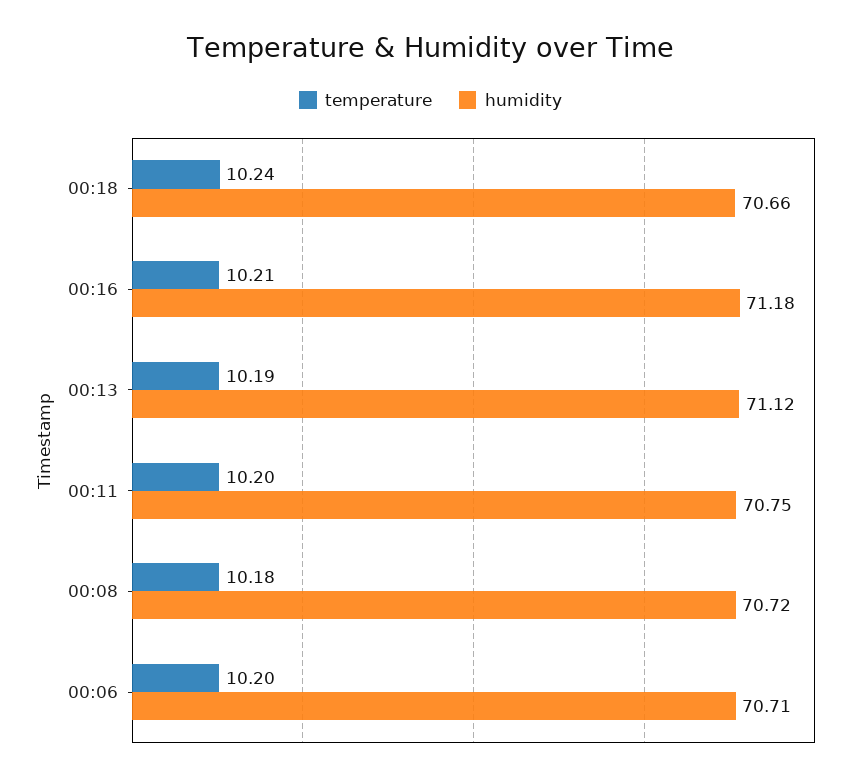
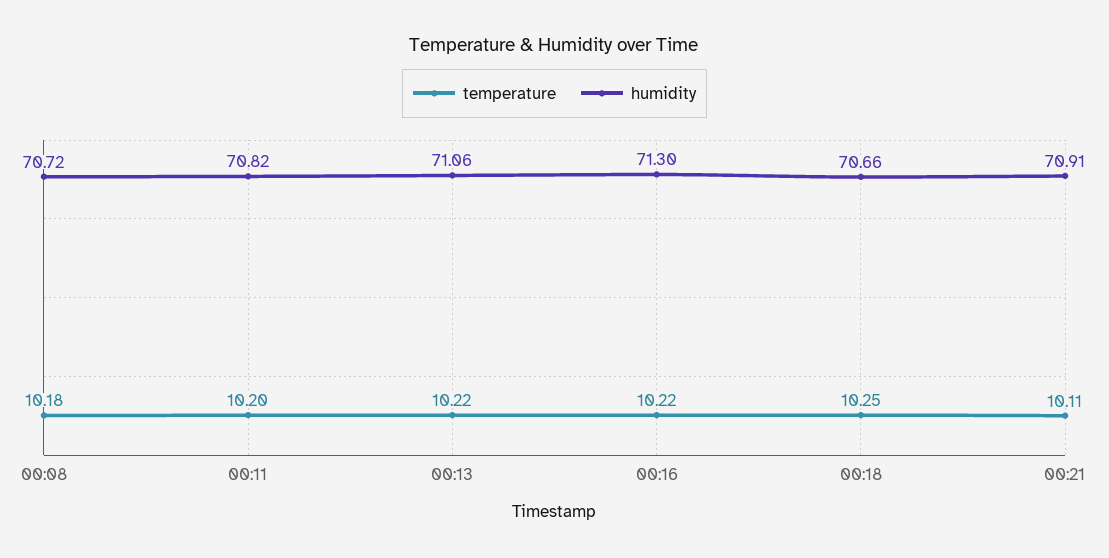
temperature, 00:18: 10.24 -> 10.25
temperature, 00:16: 10.21 -> 10.22
humidity, 00:16: 71.18 -> 71.3
temperature, 00:13: 10.19 -> 10.22
humidity, 00:13: 71.12 -> 71.06
humidity, 00:11: 70.75 -> 70.82
temperature, 00:06: 10.2 -> none
humidity, 00:06: 70.71 -> none
temperature, 00:21: none -> 10.11
humidity, 00:21: none -> 70.91

